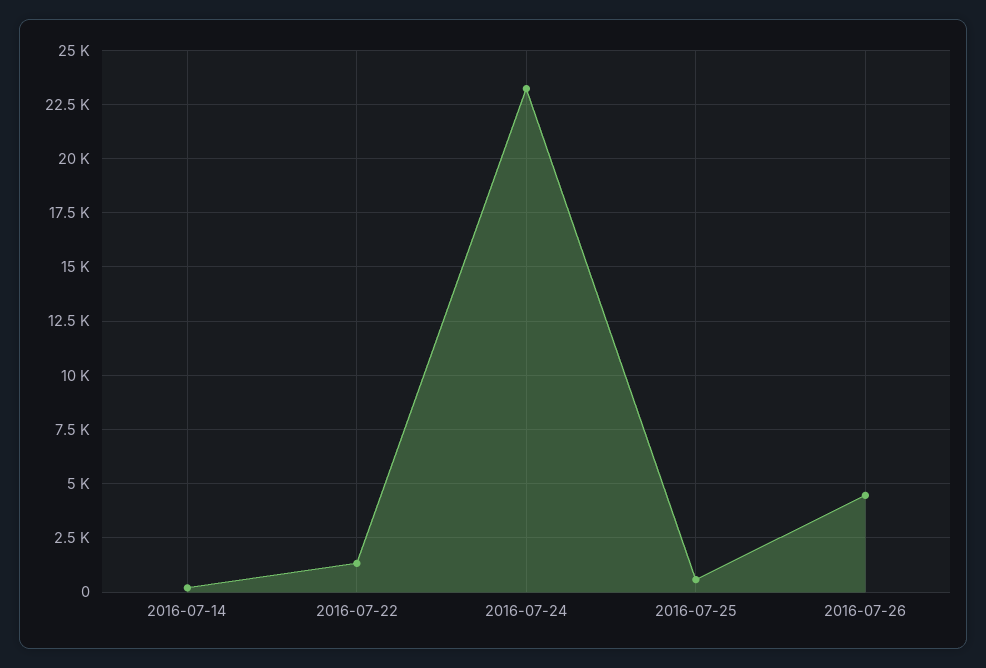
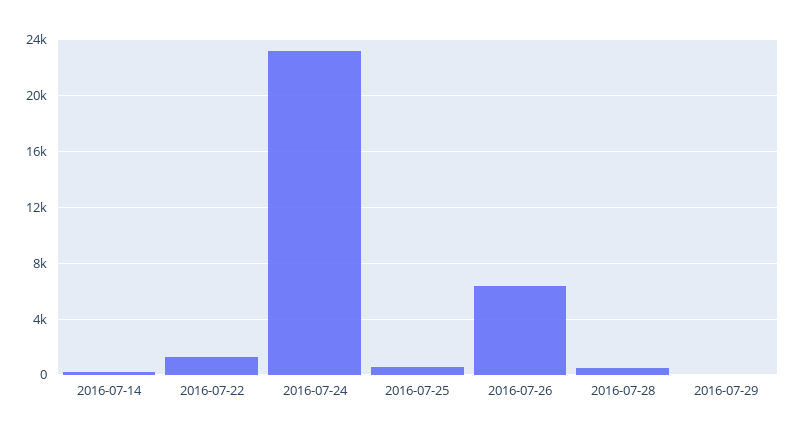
2016-07-26: 4500 -> 6500
2016-07-28: none -> 500
2016-07-29: none -> 0

